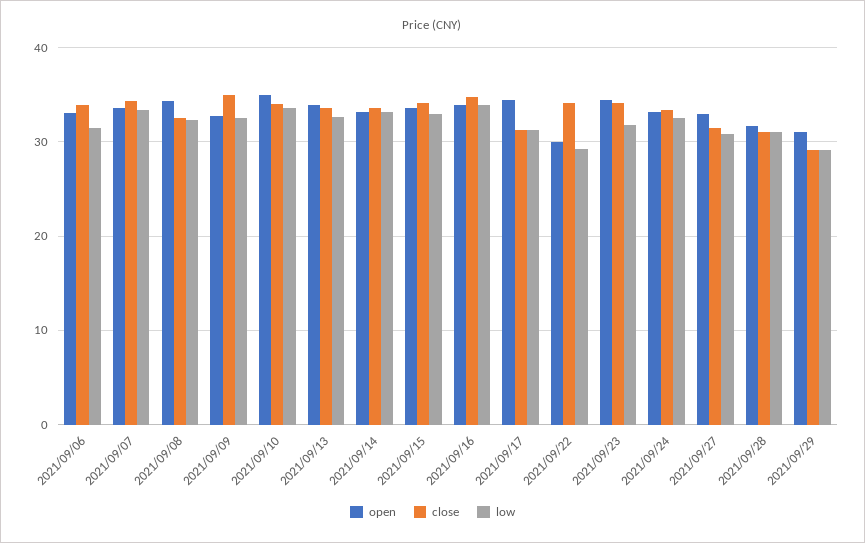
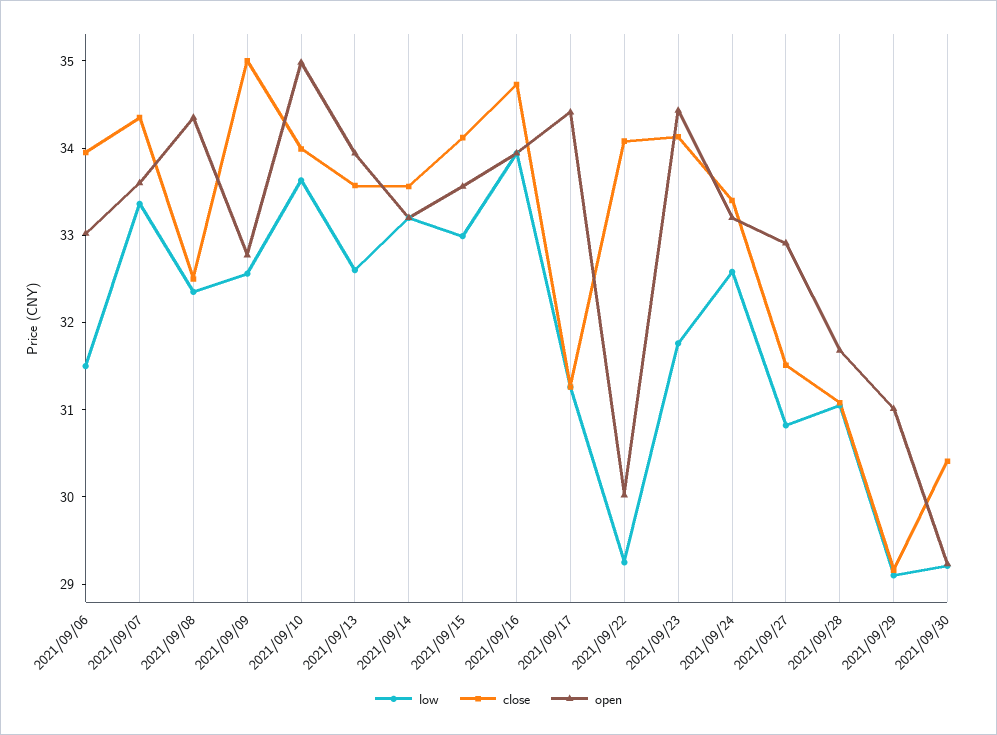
low, 2021/09/30: none -> 29.2
close, 2021/09/30: none -> 30.4
open, 2021/09/30: none -> 29.2

